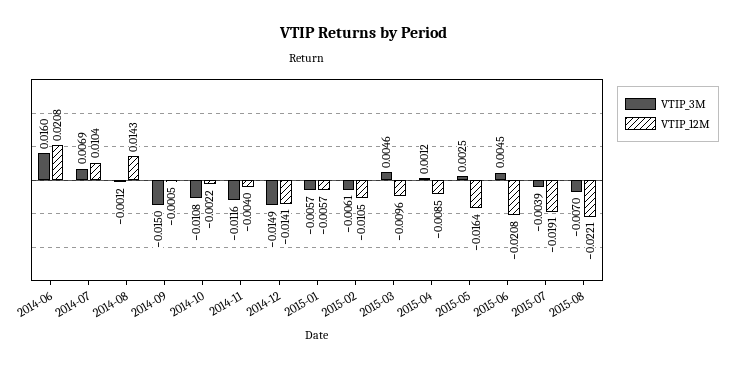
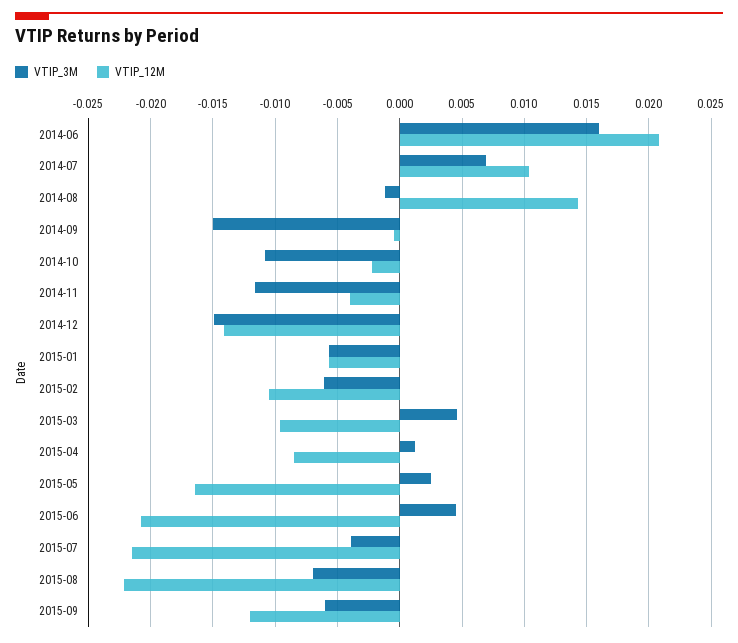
VTIP_12M, 2015-07: -0.0191 -> -0.0215
VTIP_3M, 2015-09: none -> -0.006
VTIP_12M, 2015-09: none -> -0.012

